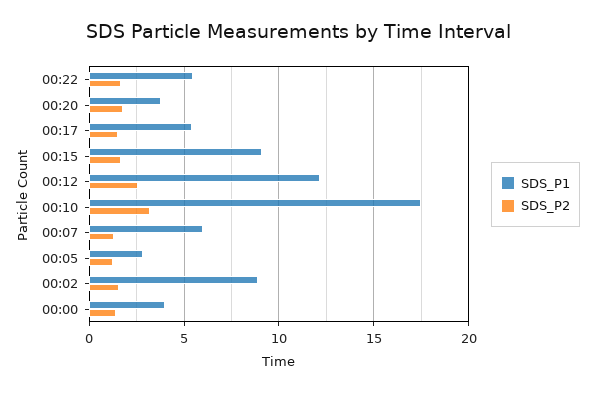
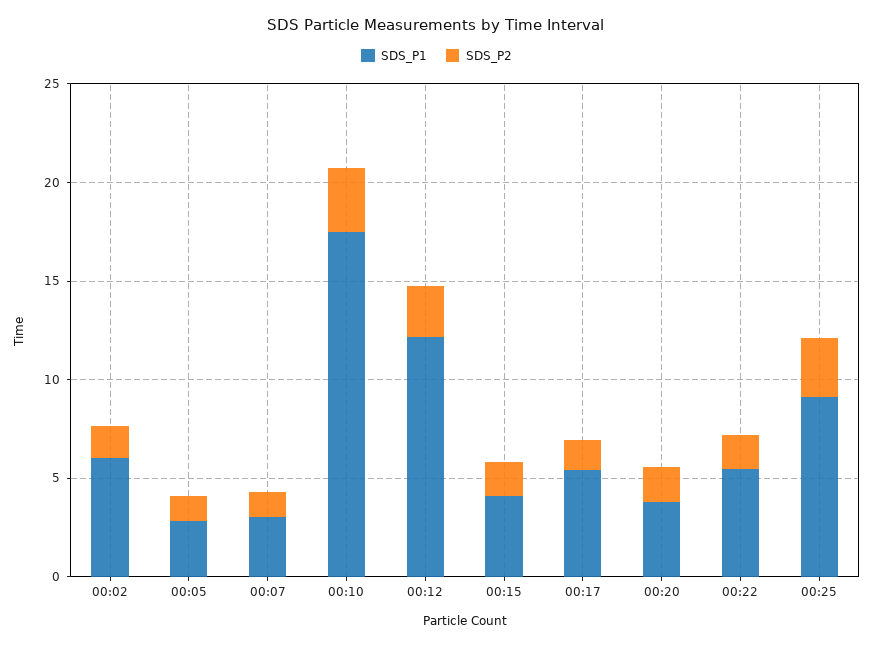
SDS_P1, 00:15: 9 -> 4
SDS_P1, 00:07: 6 -> 3
SDS_P1, 00:02: 9 -> 6
SDS_P1, 00:00: 4 -> none
SDS_P2, 00:00: 1.5 -> none
SDS_P1, 00:25: none -> 9
SDS_P2, 00:25: none -> 3

